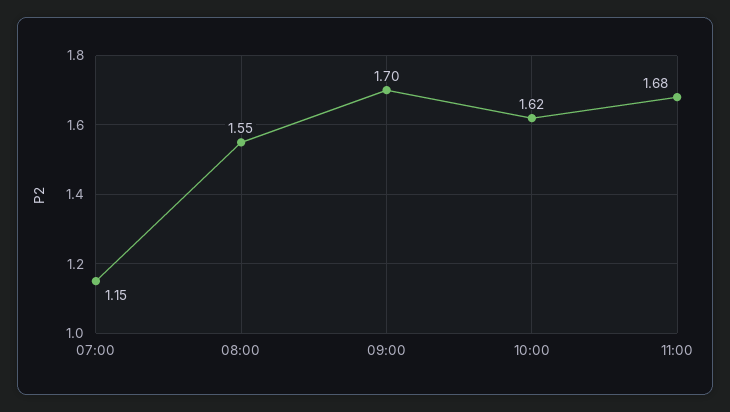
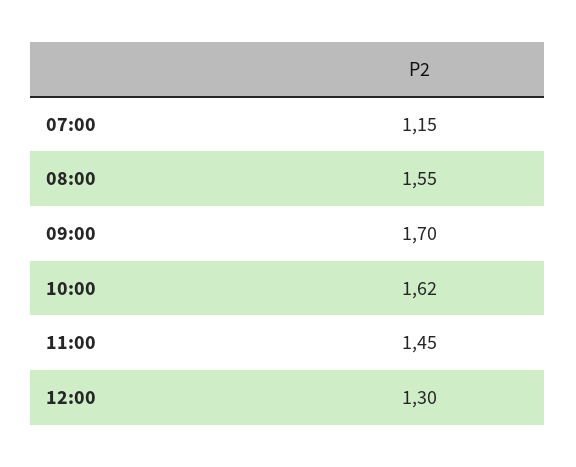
11:00: 1.68 -> 1.45
12:00: none -> 1.3

